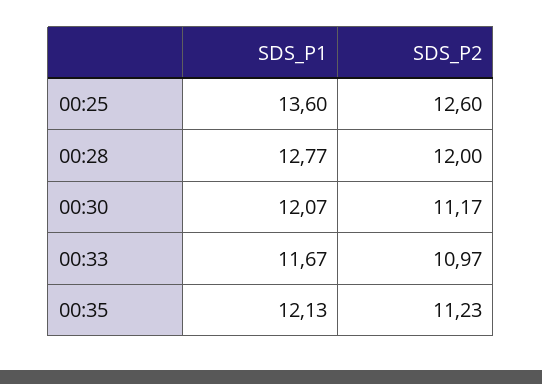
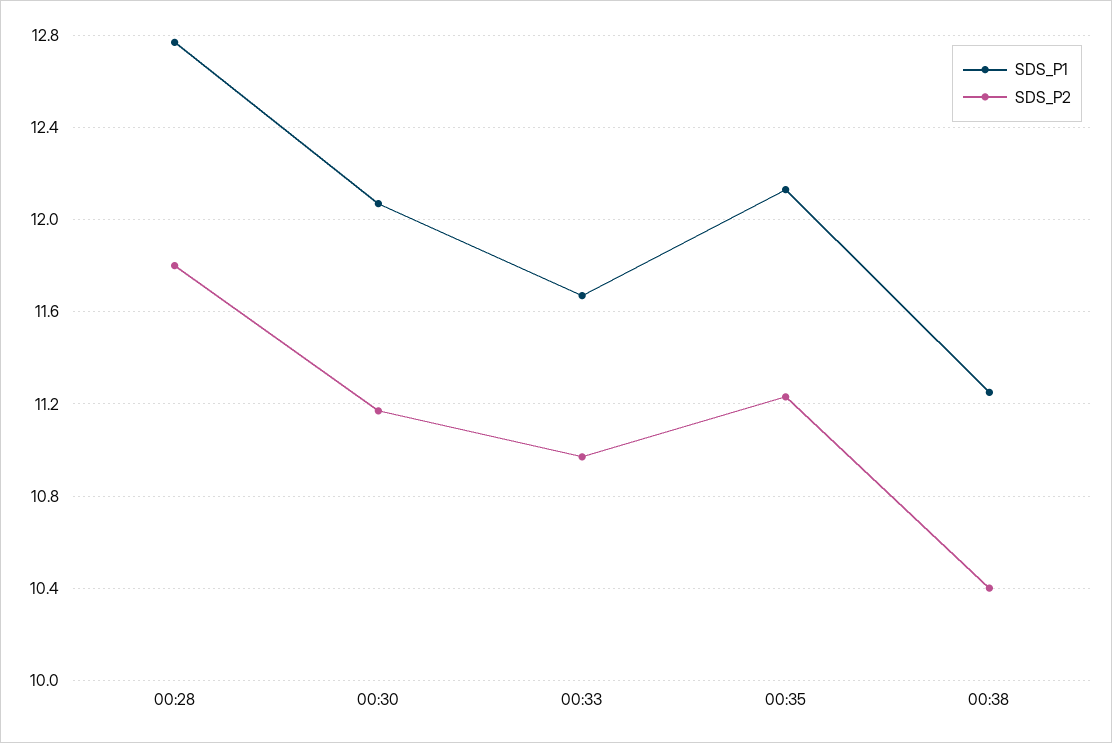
SDS_P1, 00:25: 13.6 -> none
SDS_P2, 00:25: 12.6 -> none
SDS_P2, 00:28: 12 -> 11.8
SDS_P1, 00:38: none -> 11.25
SDS_P2, 00:38: none -> 10.4

